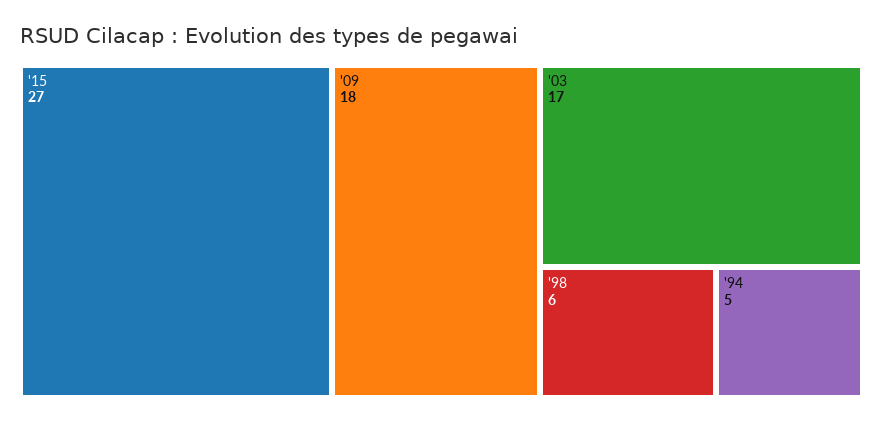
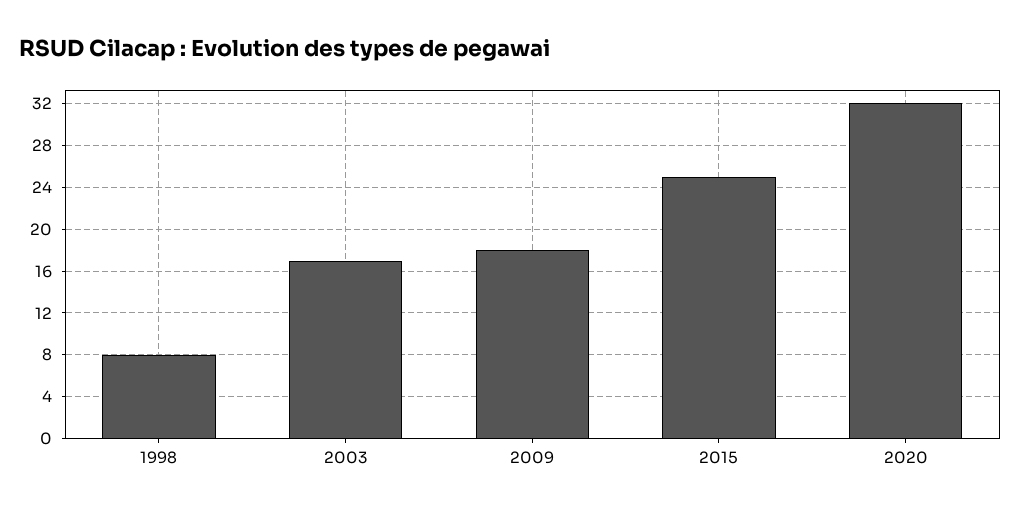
'15: 27 -> 25
'98: 6 -> 8
'94: 5 -> none
2020: none -> 32

